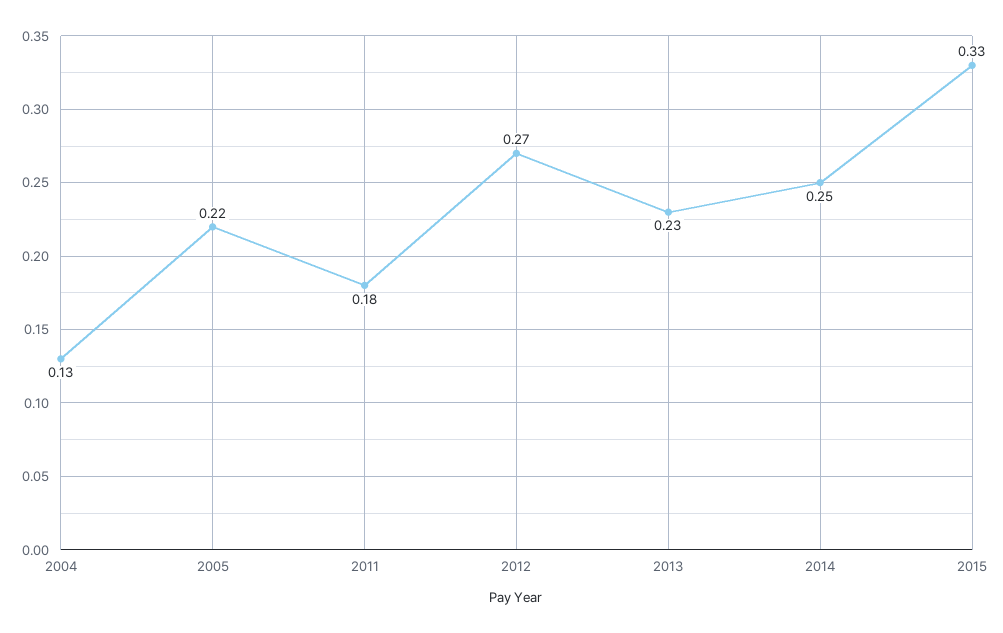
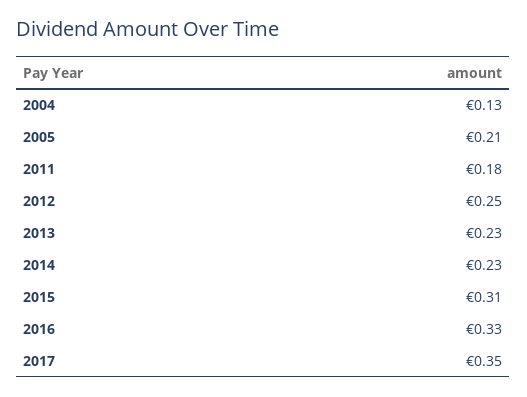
2005: 0.22 -> 0.21
2012: 0.27 -> 0.25
2014: 0.25 -> 0.23
2015: 0.33 -> 0.31
2016: none -> 0.33
2017: none -> 0.35

